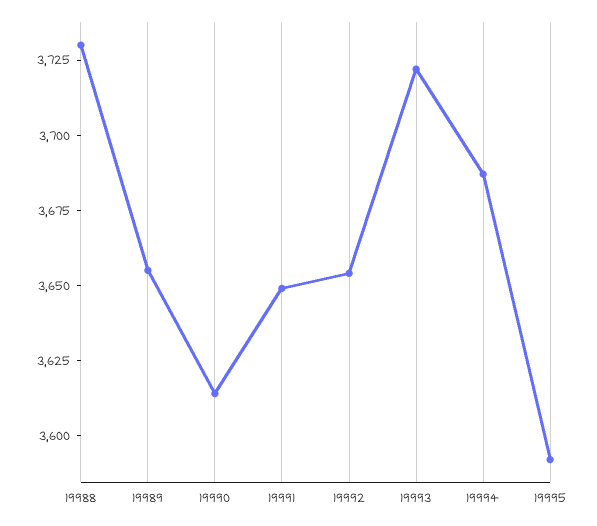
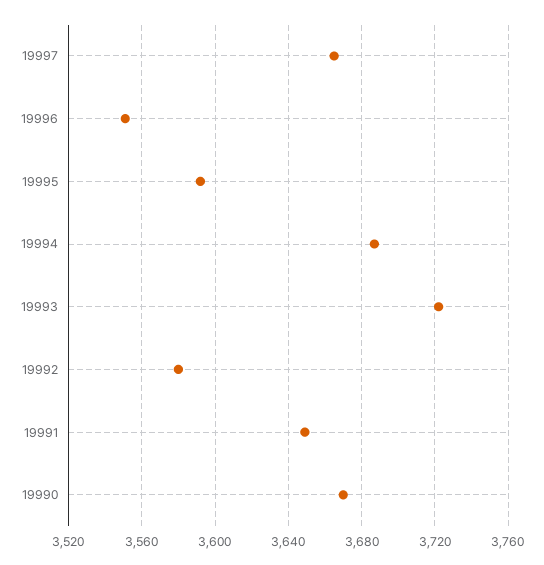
19988: 3730 -> none
19989: 3655 -> none
19990: 3615 -> 3670
19992: 3655 -> 3580
19997: none -> 3665
19996: none -> 3550

